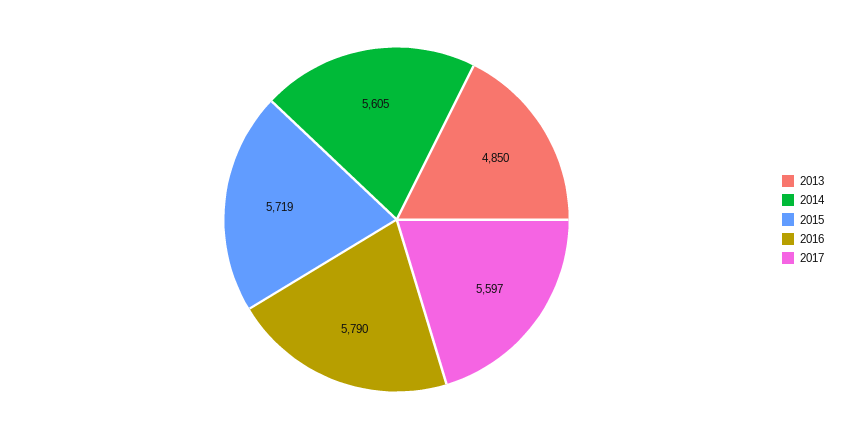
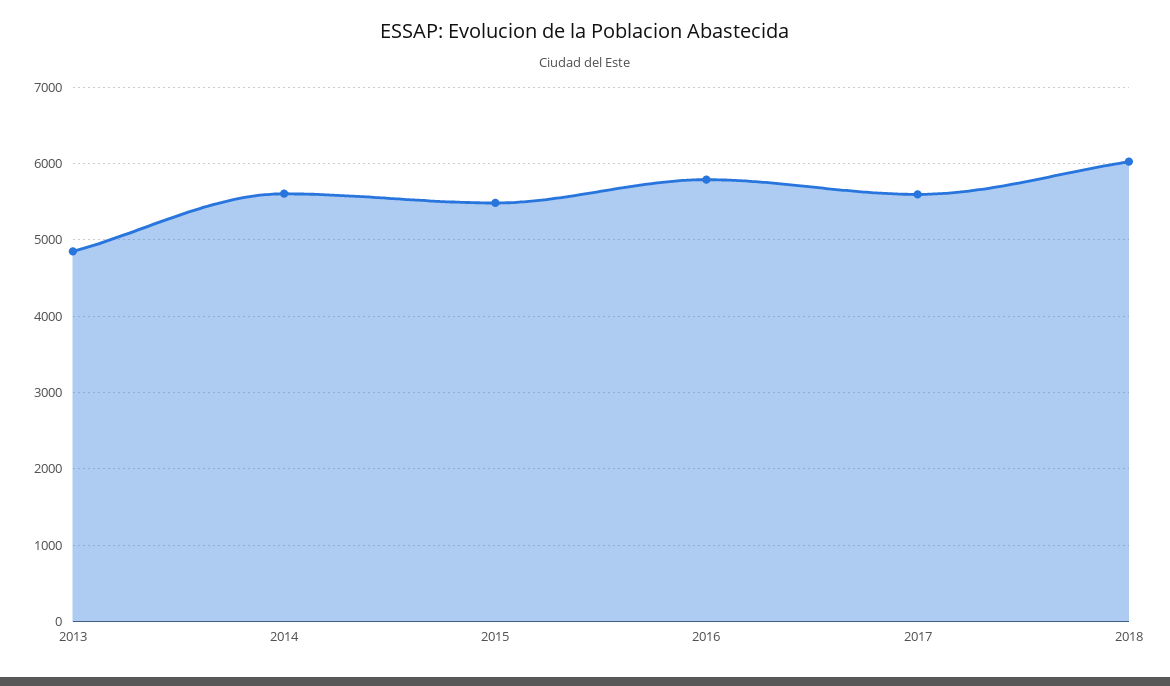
2015: 5719 -> 5500
2018: none -> 6000

